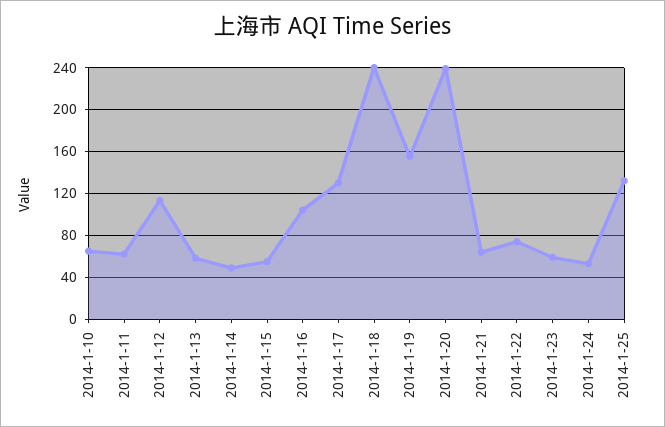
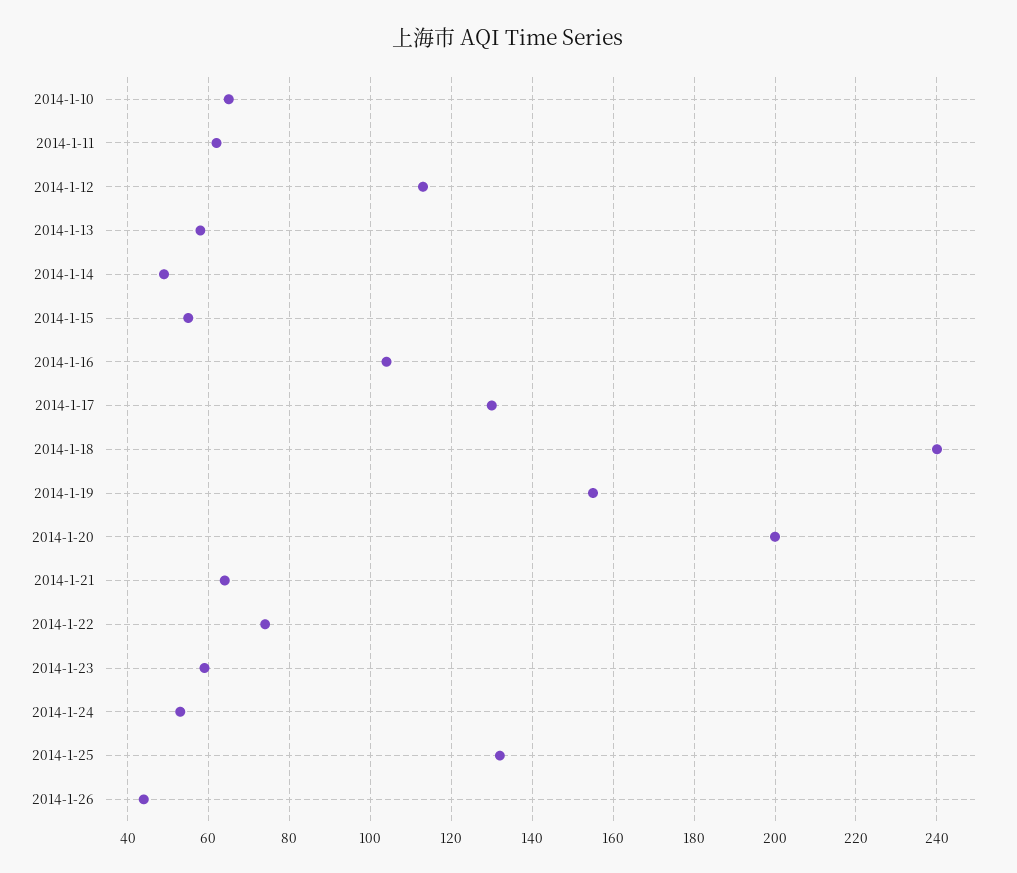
2014-1-20: 240 -> 200
2014-1-26: none -> 45

